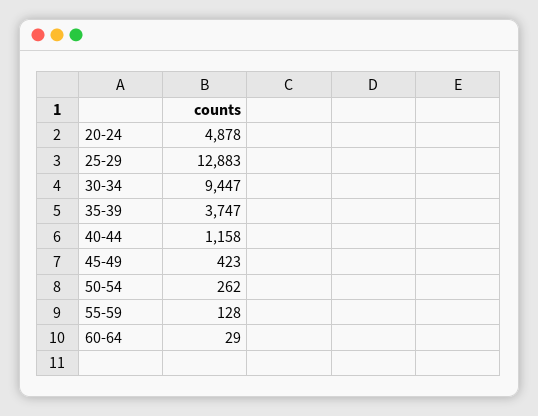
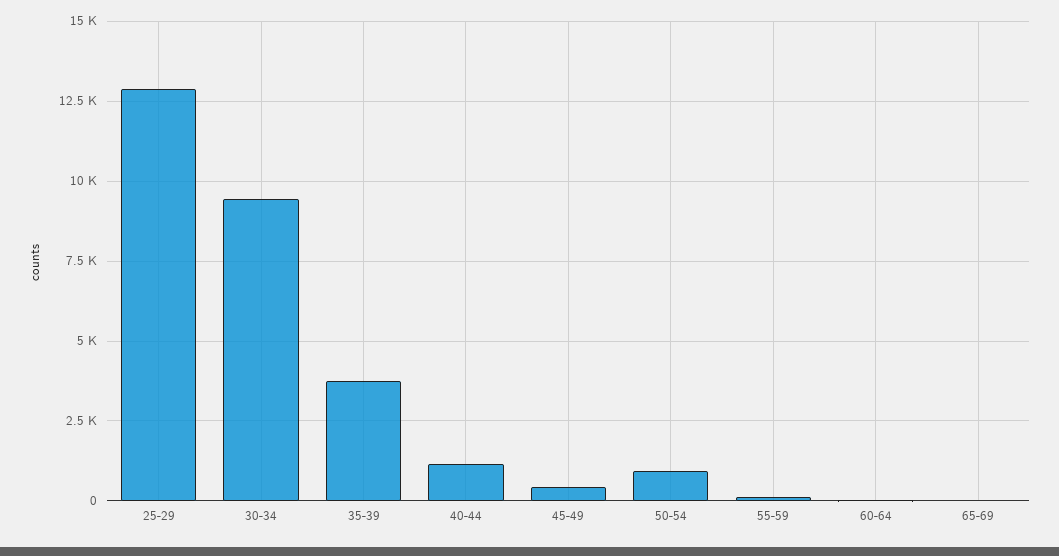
20-24: 4878 -> none
50-54: 262 -> 1000
65-69: none -> 0

